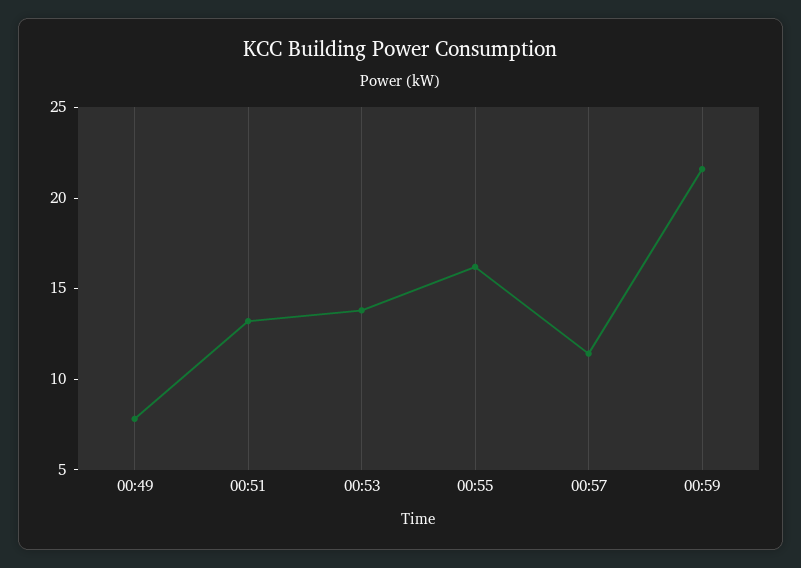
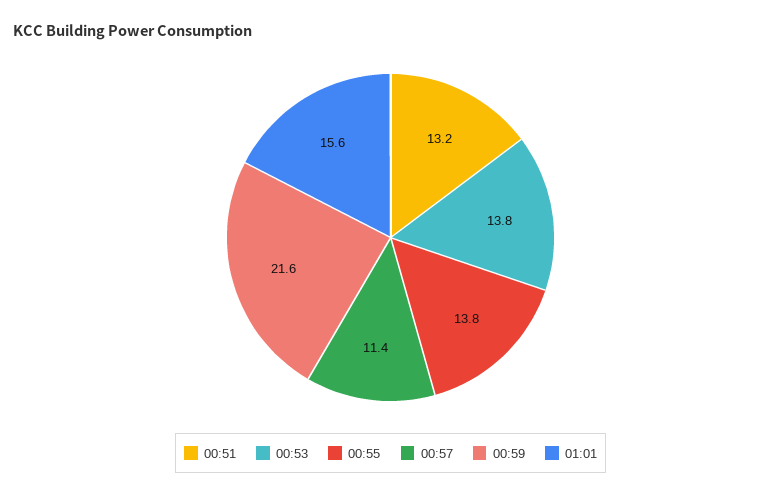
00:49: 8 -> none
00:55: 16 -> 13.8
01:01: none -> 15.6

